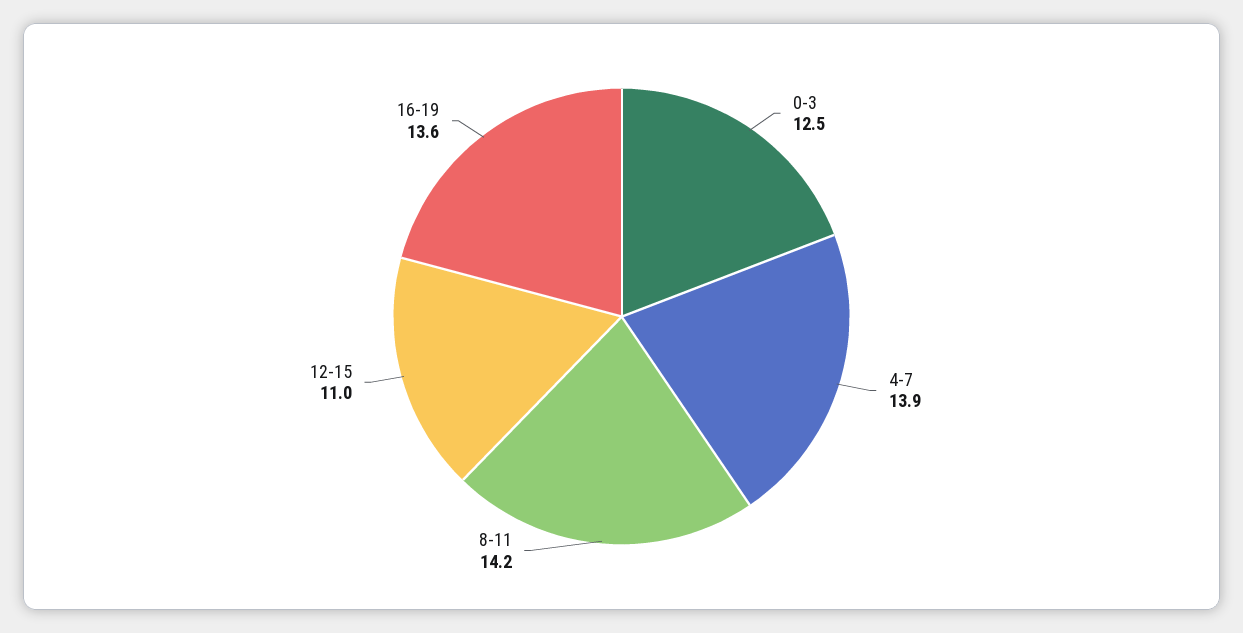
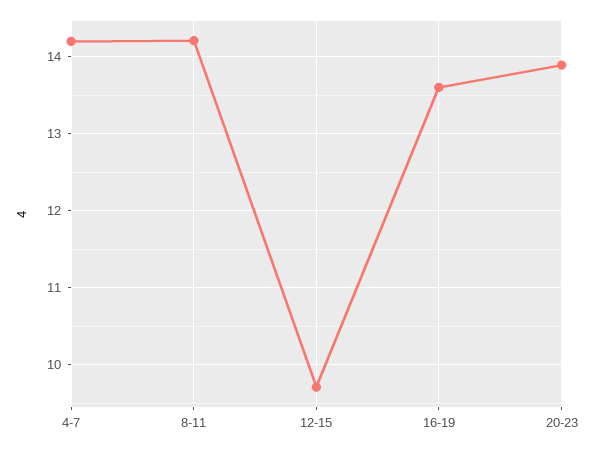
0-3: 12.5 -> none
4-7: 13.9 -> 14.2
12-15: 11 -> 9.7
20-23: none -> 13.9

